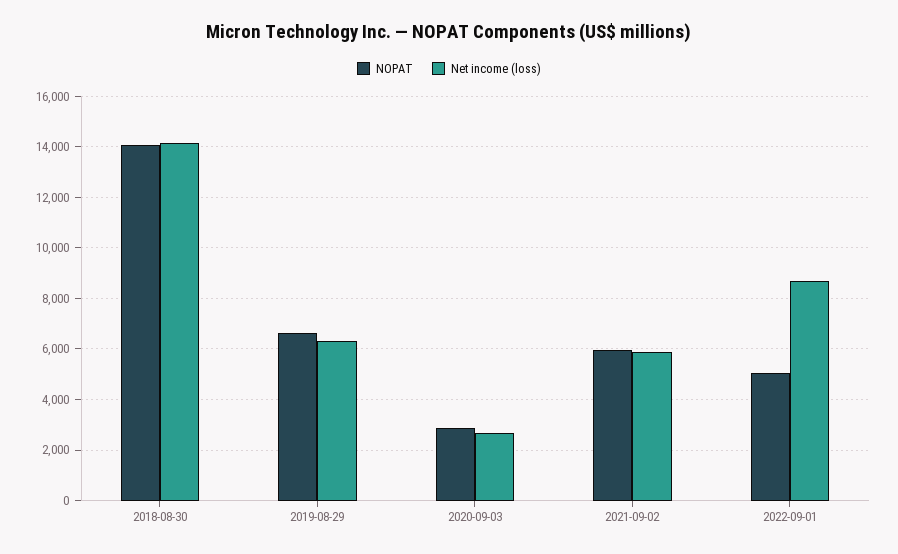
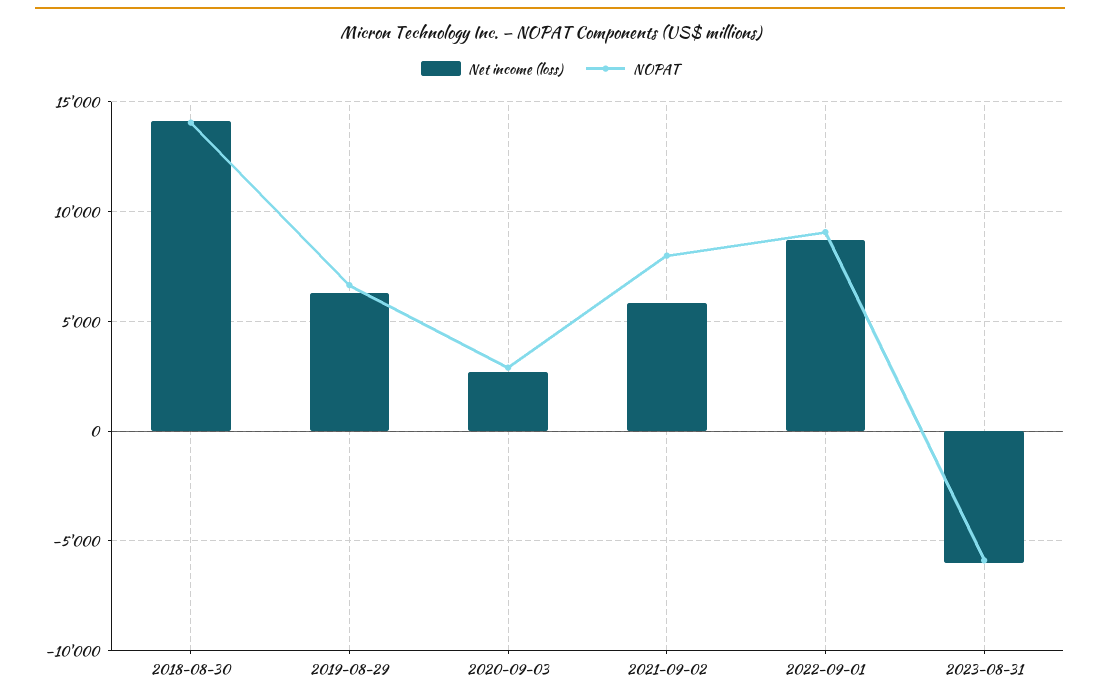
NOPAT, 2021-09-02: 6000 -> 8000
NOPAT, 2022-09-01: 5000 -> 9000
Net income (loss), 2023-08-31: none -> -6000
NOPAT, 2023-08-31: none -> -6000

